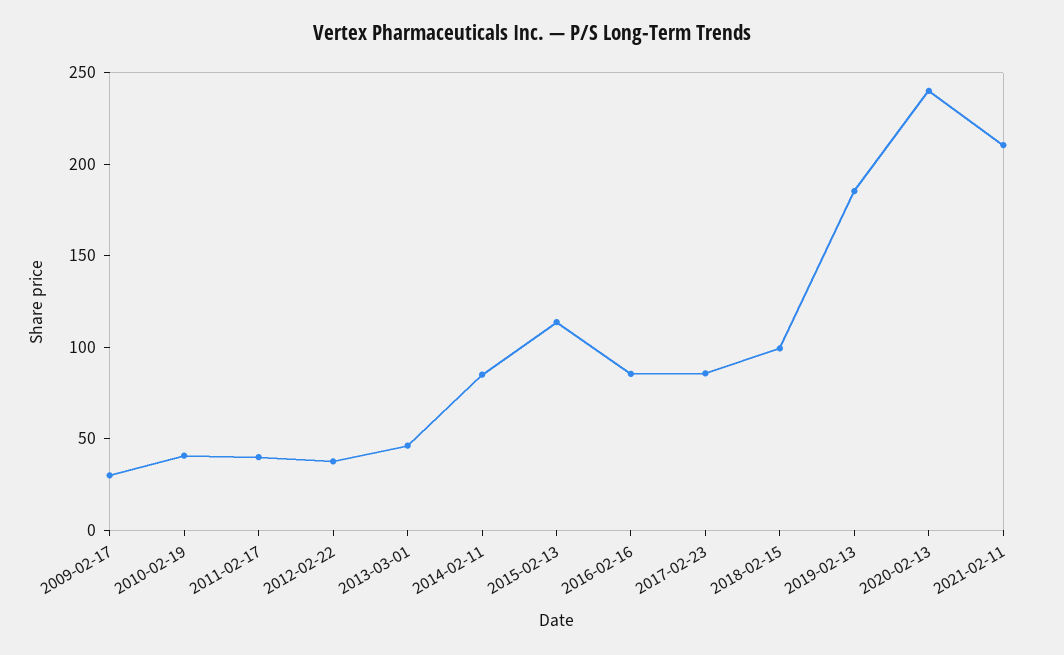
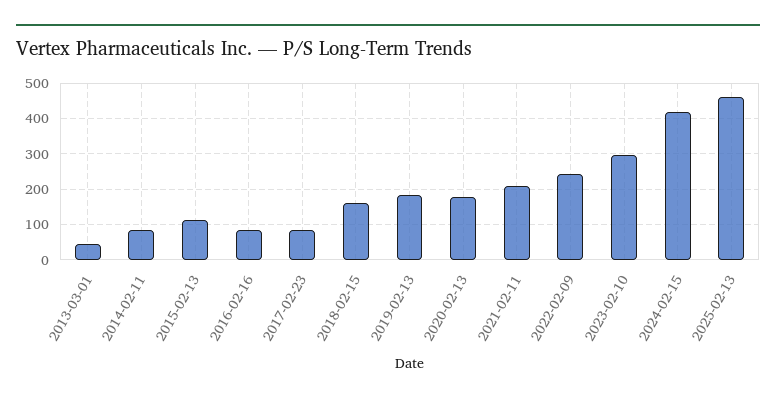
2009-02-17: 30 -> none
2010-02-19: 40 -> none
2011-02-17: 40 -> none
2012-02-22: 40 -> none
2018-02-15: 100 -> 160
2020-02-13: 240 -> 180
2022-02-09: none -> 240
2023-02-10: none -> 300
2024-02-15: none -> 420
2025-02-13: none -> 460

